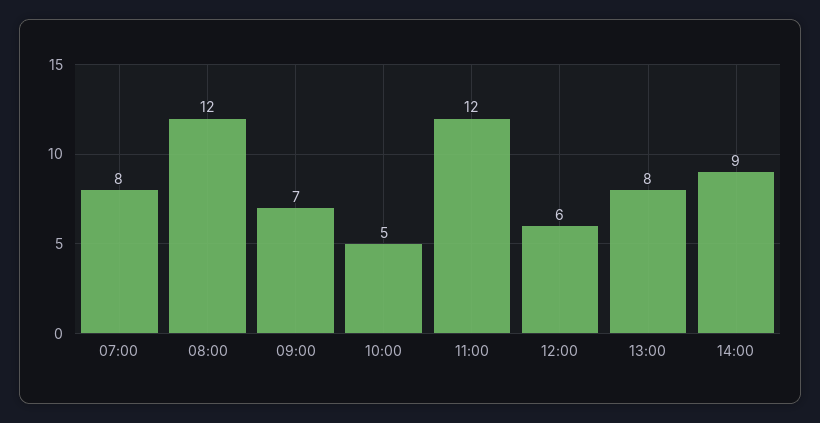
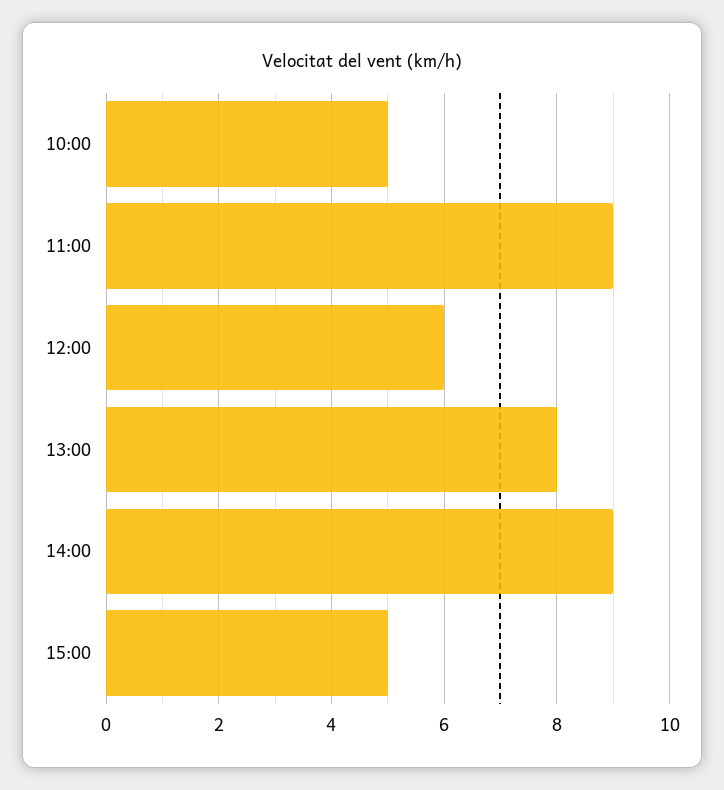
07:00: 8 -> none
08:00: 12 -> none
09:00: 7 -> none
11:00: 12 -> 9
15:00: none -> 5

